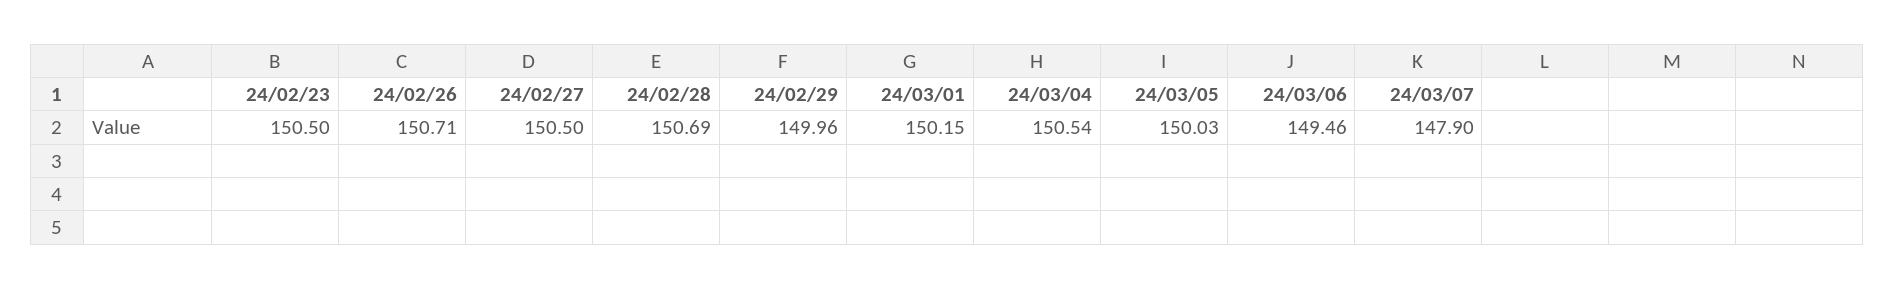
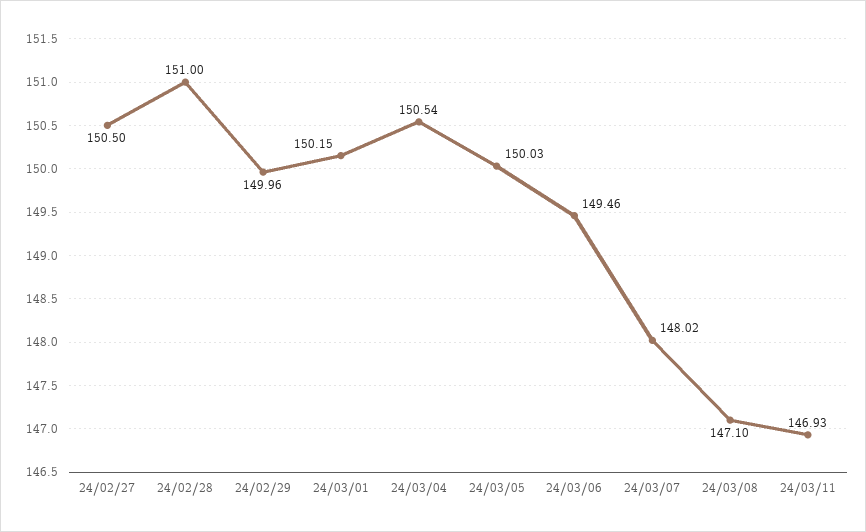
24/02/23: 150.5 -> none
24/02/26: 150.71 -> none
24/02/28: 150.69 -> 151
24/03/07: 147.9 -> 148.02
24/03/08: none -> 147.1
24/03/11: none -> 146.93

